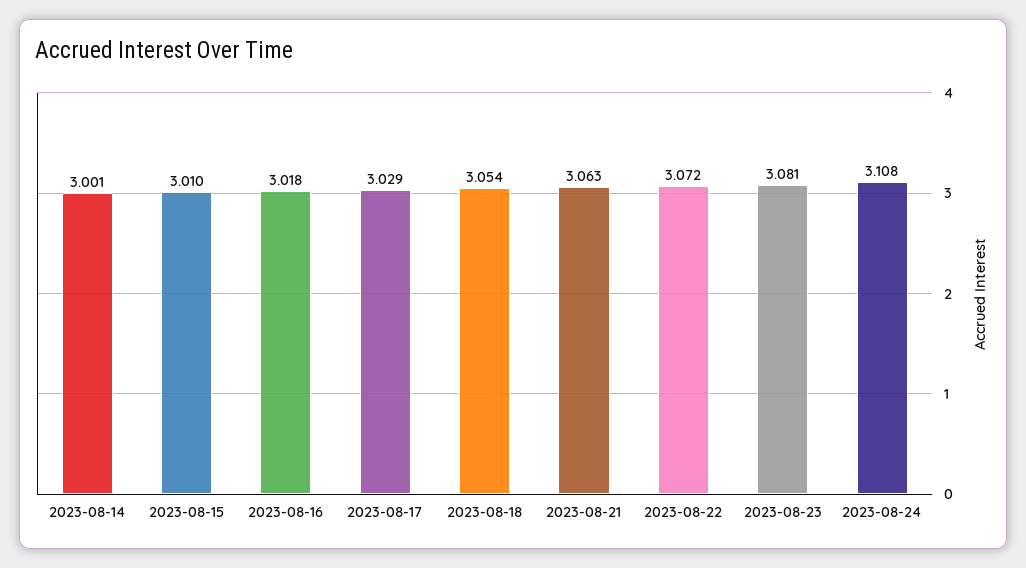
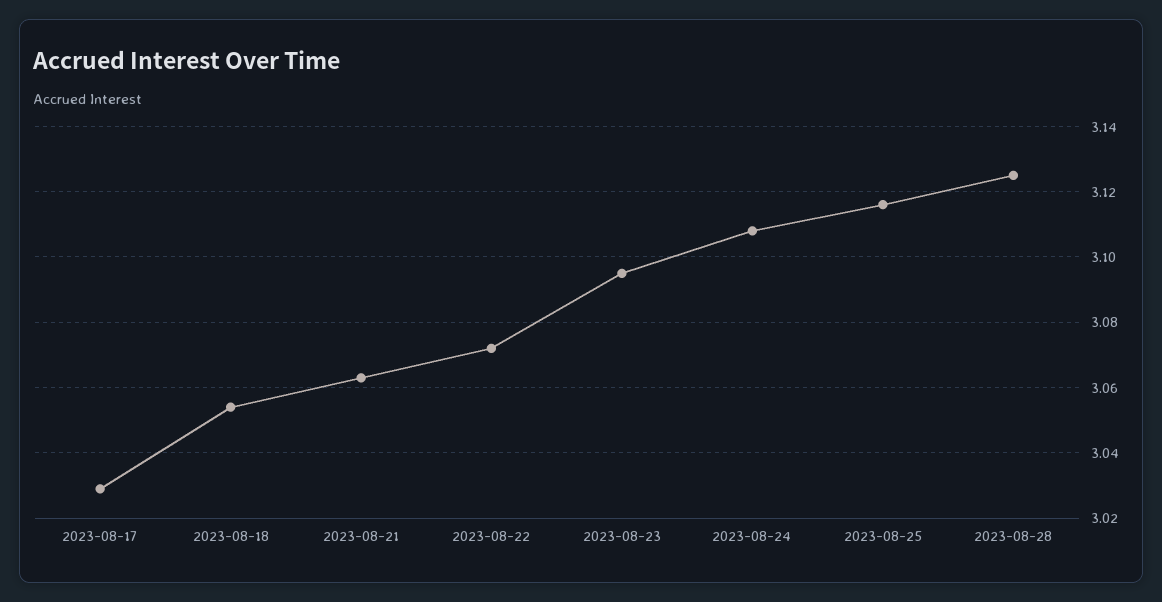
2023-08-14: 3.001 -> none
2023-08-15: 3.01 -> none
2023-08-16: 3.018 -> none
2023-08-23: 3.081 -> 3.095
2023-08-25: none -> 3.115
2023-08-28: none -> 3.125

